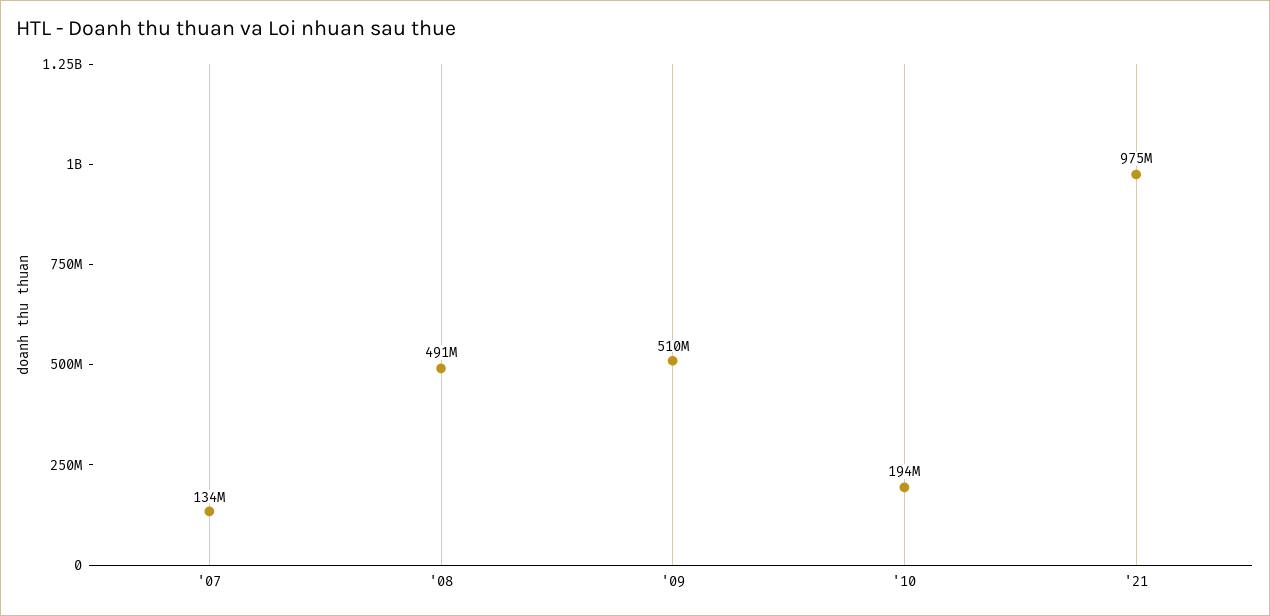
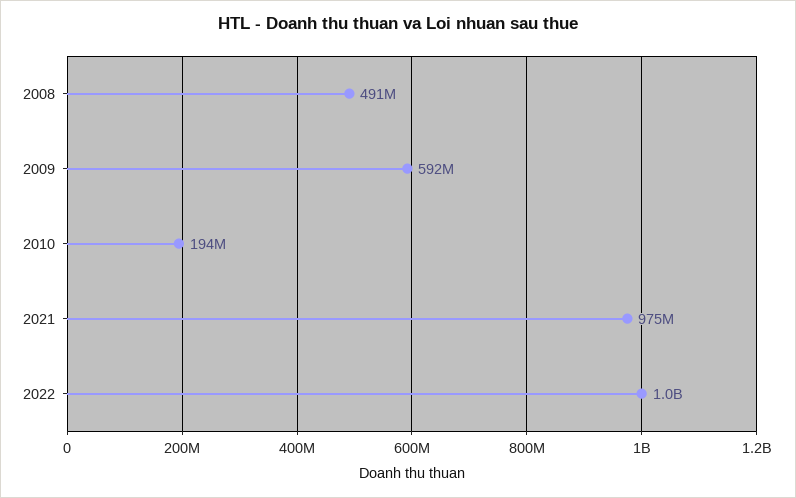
'07: 134000000 -> none
'09: 510000000 -> 592000000
2022: none -> 1000000000

